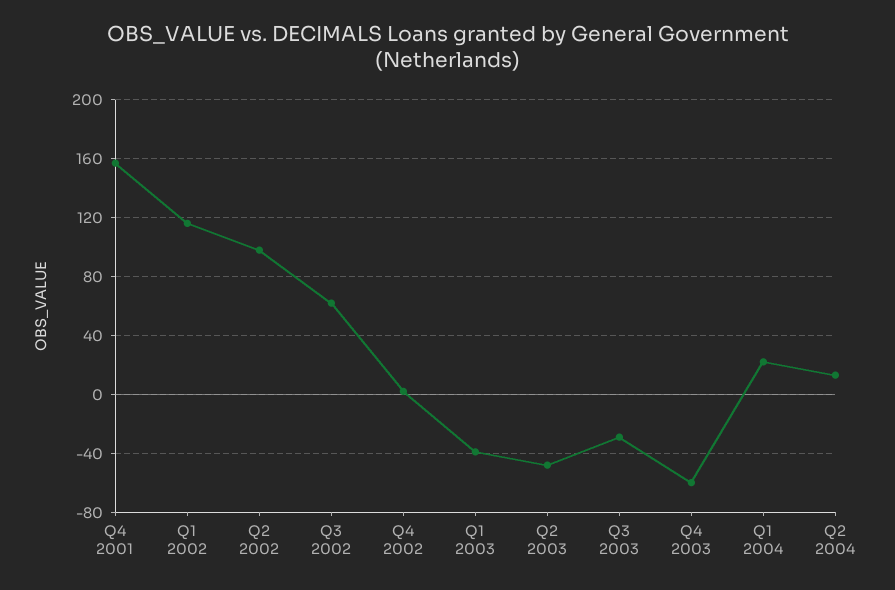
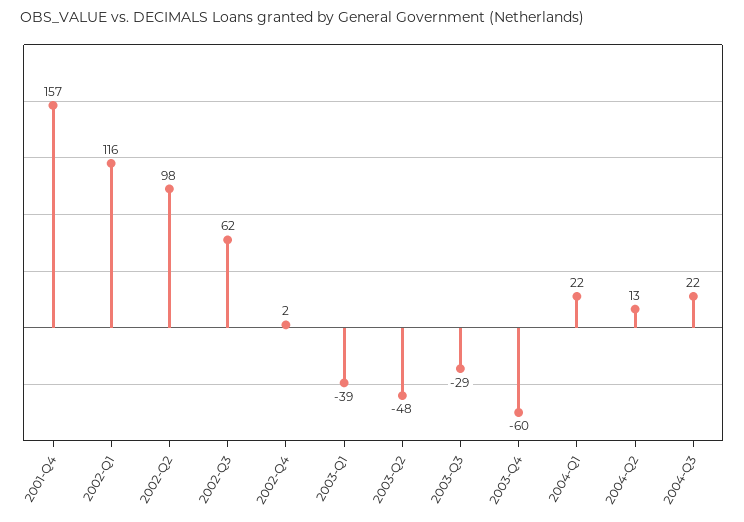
2004-Q3: none -> 22

